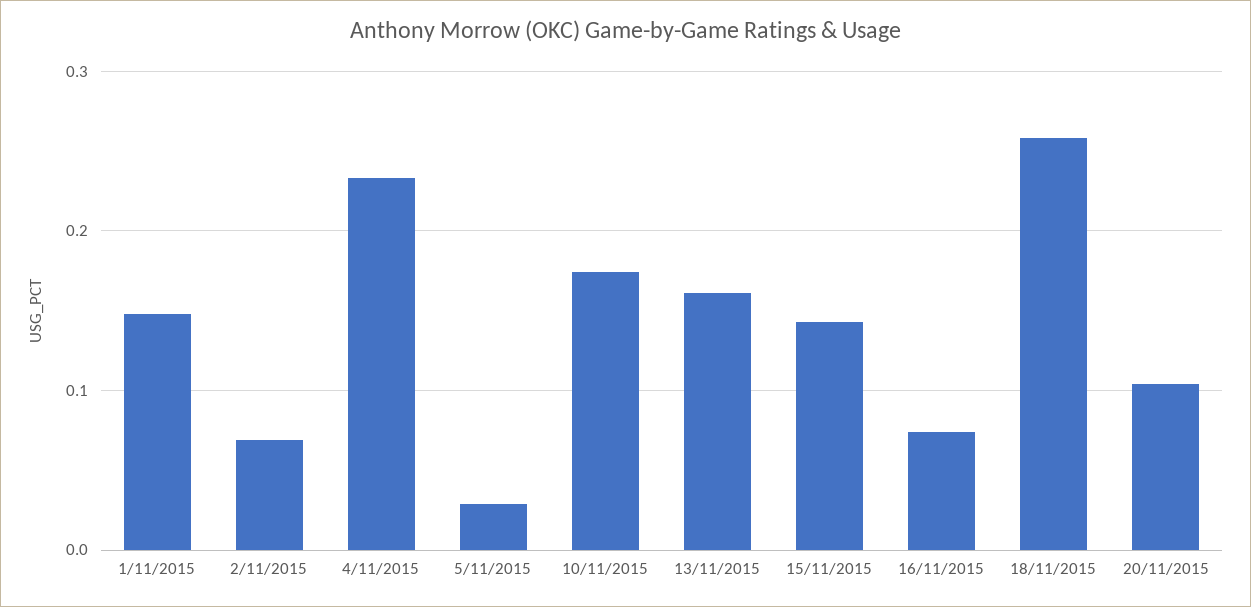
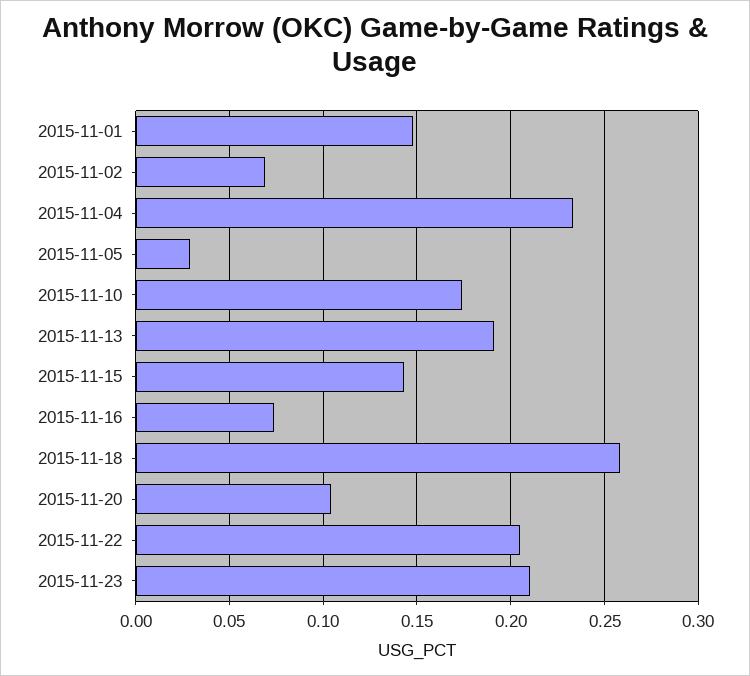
13/11/2015: 0.16 -> 0.19
2015-11-22: none -> 0.205
2015-11-23: none -> 0.21

